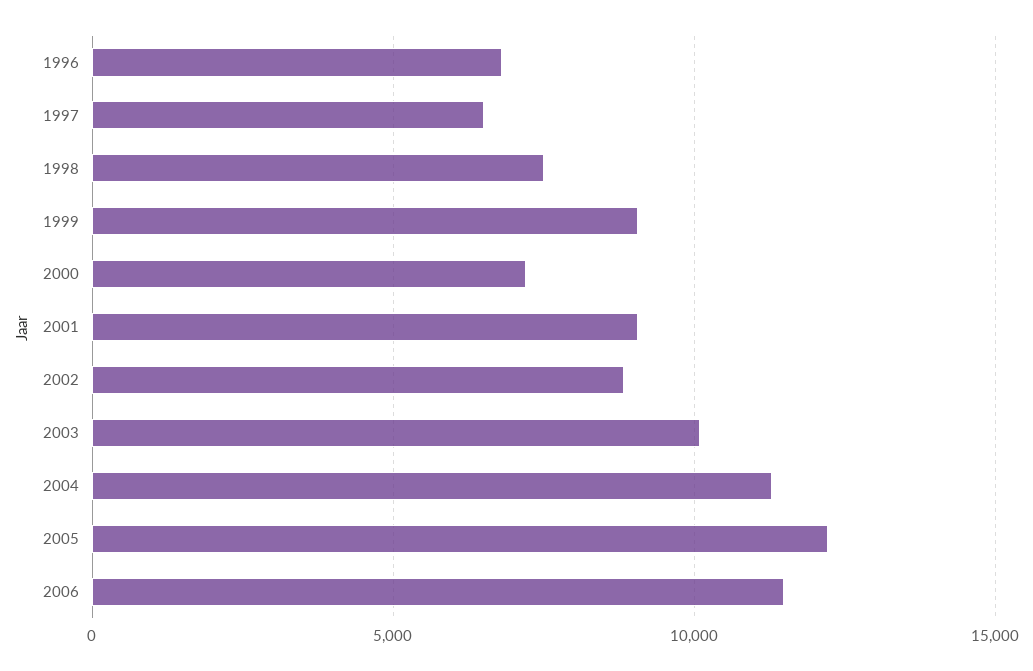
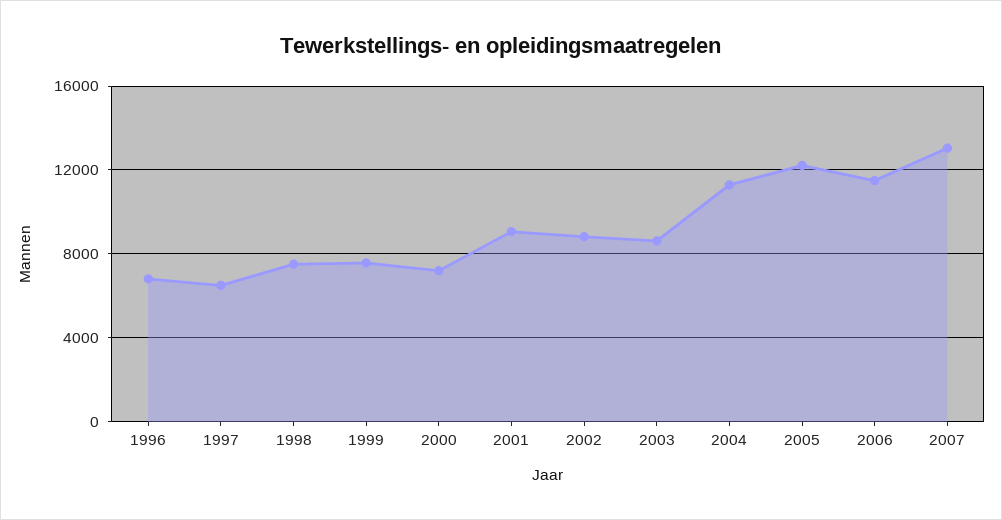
1999: 9000 -> 7500
2003: 10000 -> 8500
2007: none -> 13000

